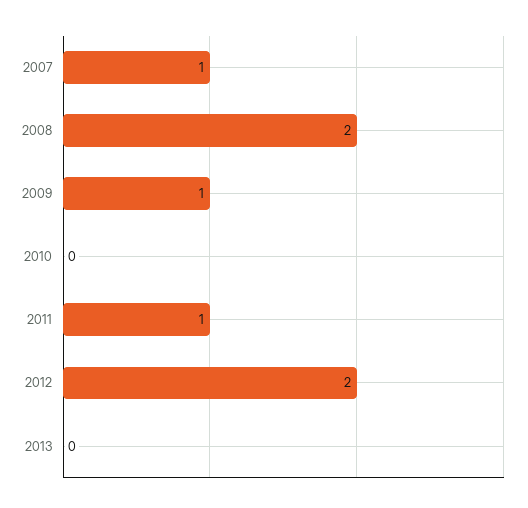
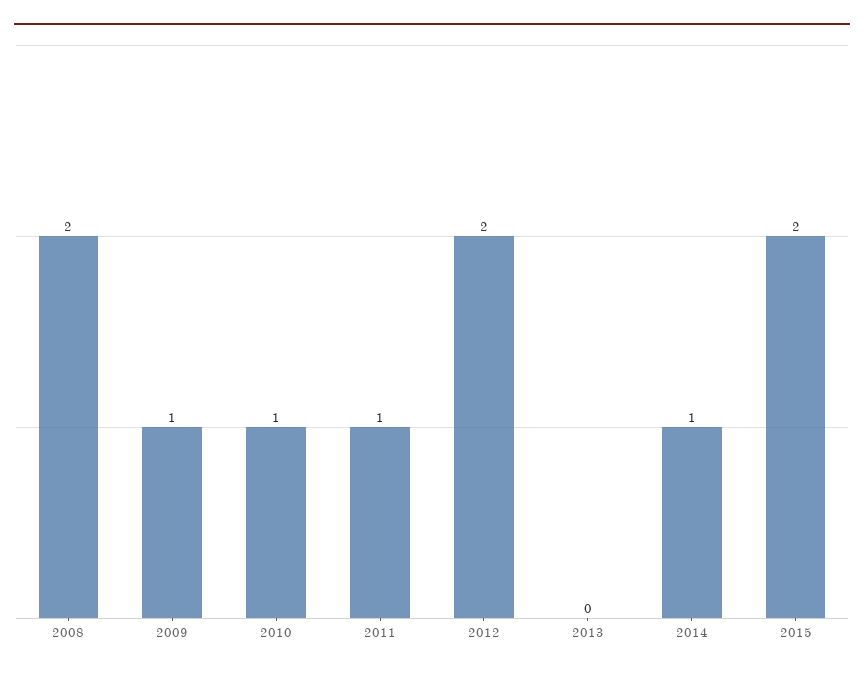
2007: 1 -> none
2010: 0 -> 1
2014: none -> 1
2015: none -> 2

